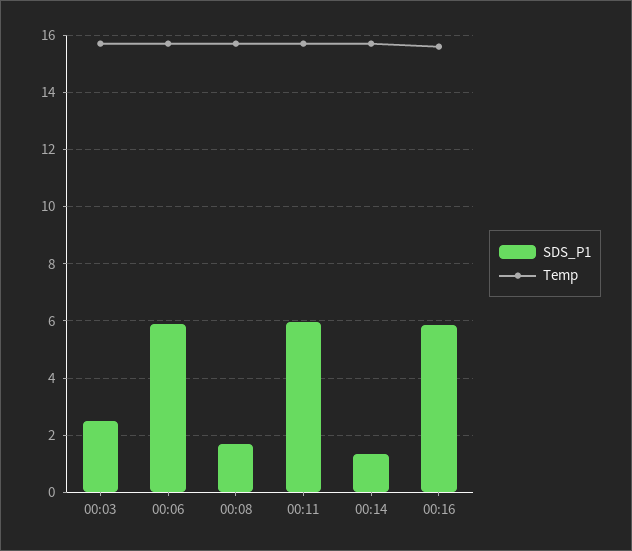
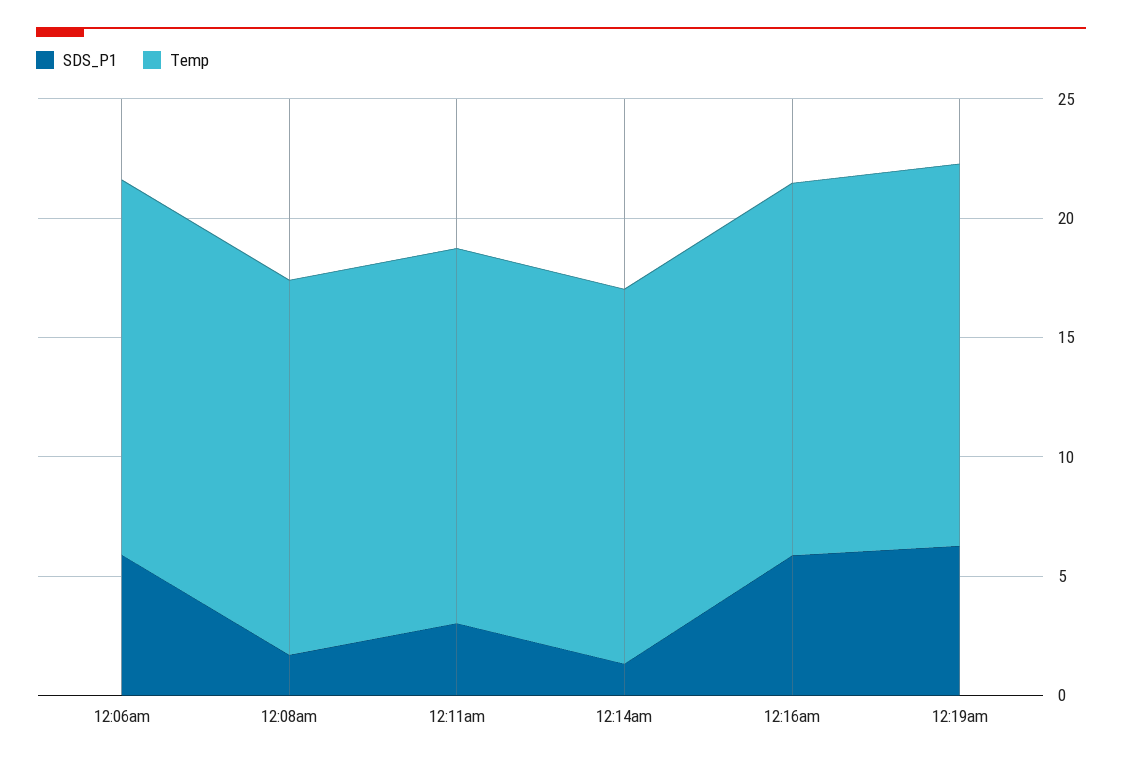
SDS_P1, 00:03: 2.5 -> none
Temp, 00:03: 15.75 -> none
SDS_P1, 00:11: 6 -> 3
SDS_P1, 12:19am: none -> 6
Temp, 12:19am: none -> 16

